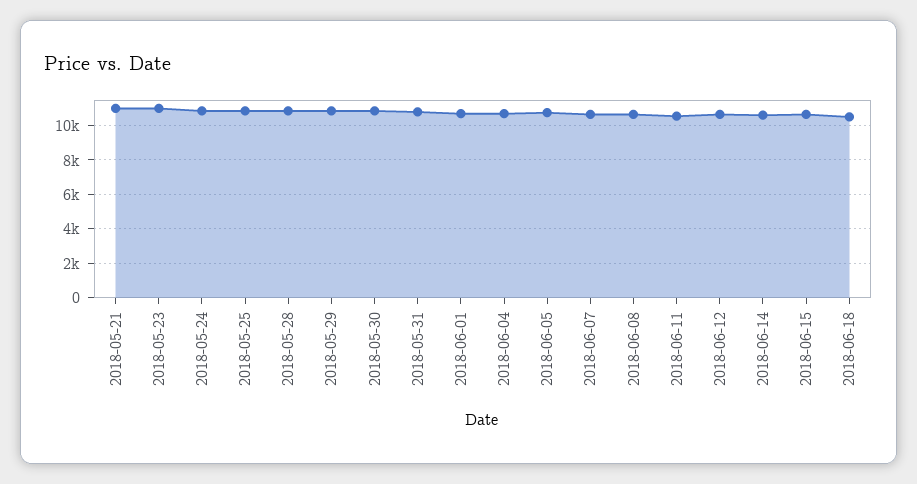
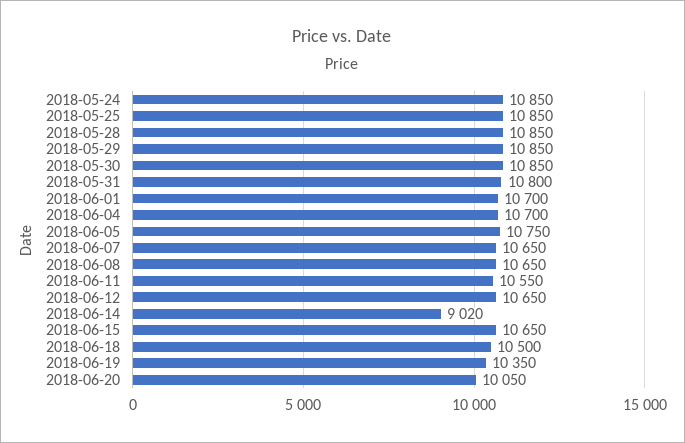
2018-05-21: 11000 -> none
2018-05-23: 11000 -> none
2018-06-14: 10500 -> 9020
2018-06-19: none -> 10350
2018-06-20: none -> 10050

